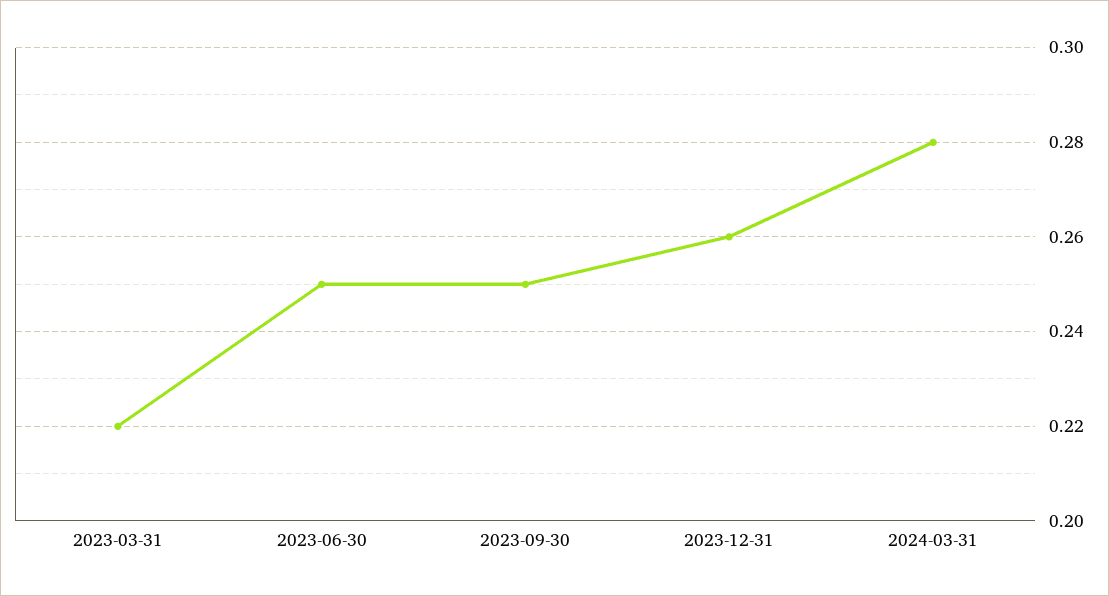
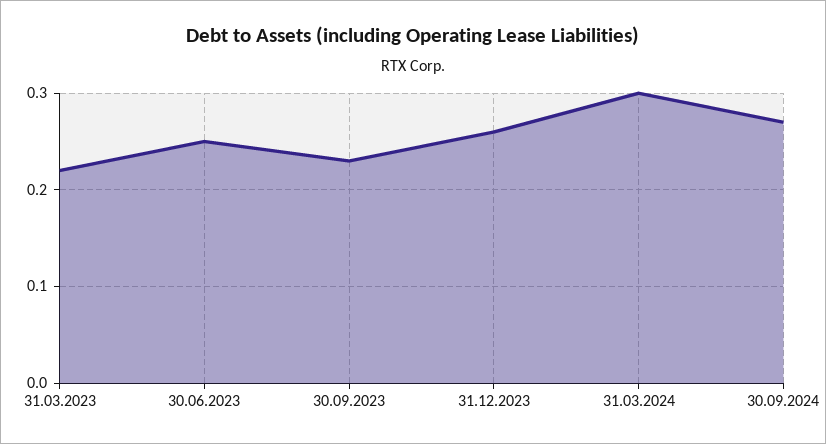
2023-09-30: 0.25 -> 0.23
2024-03-31: 0.28 -> 0.3
30.09.2024: none -> 0.27

